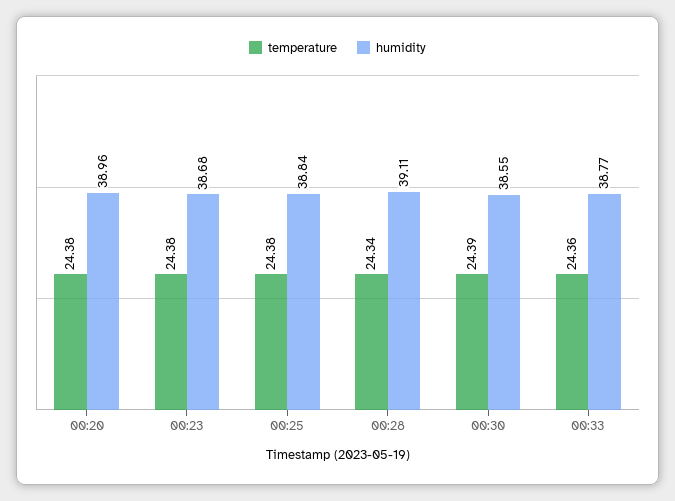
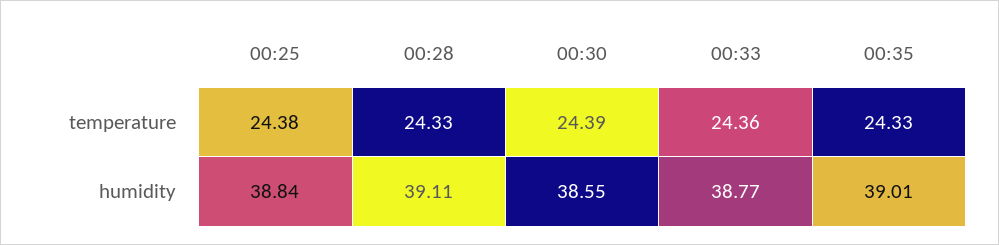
temperature, 00:20: 24.38 -> none
humidity, 00:20: 38.96 -> none
temperature, 00:23: 24.38 -> none
humidity, 00:23: 38.68 -> none
temperature, 00:28: 24.34 -> 24.33
temperature, 00:35: none -> 24.33
humidity, 00:35: none -> 39.01

